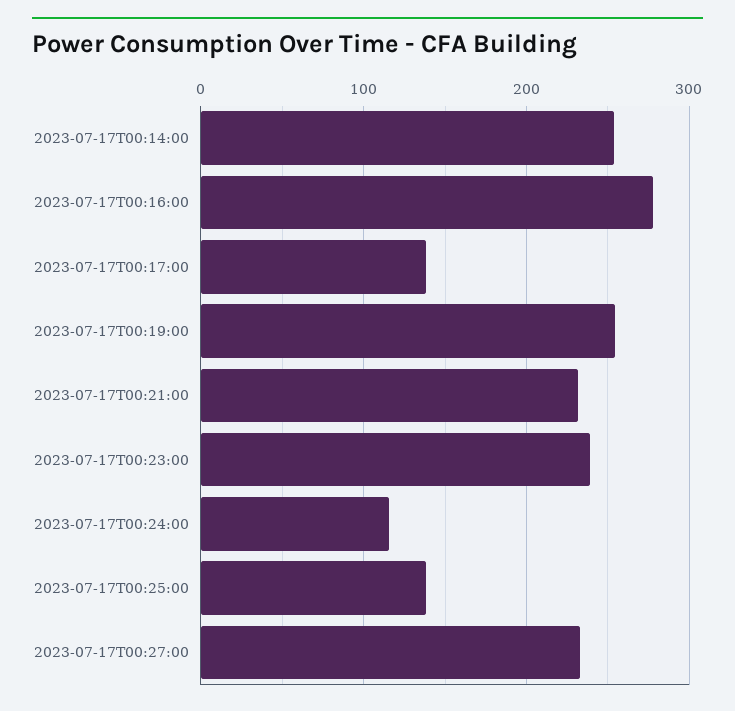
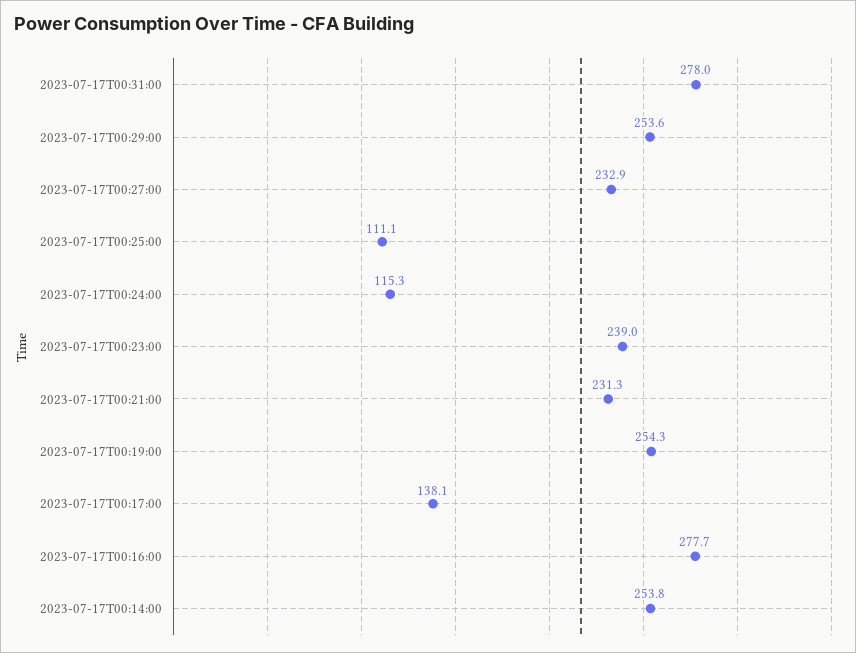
2023-07-17T00:25:00: 140 -> 111.1
2023-07-17T00:31:00: none -> 278
2023-07-17T00:29:00: none -> 253.6

